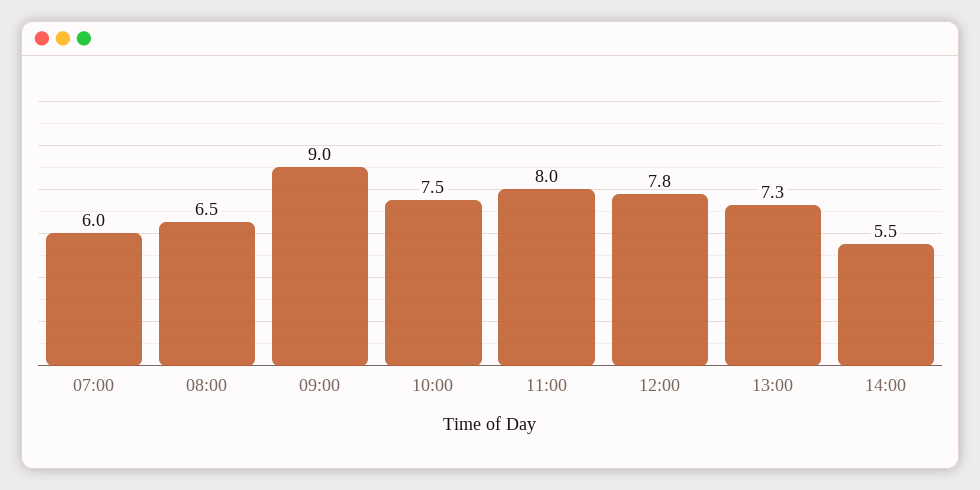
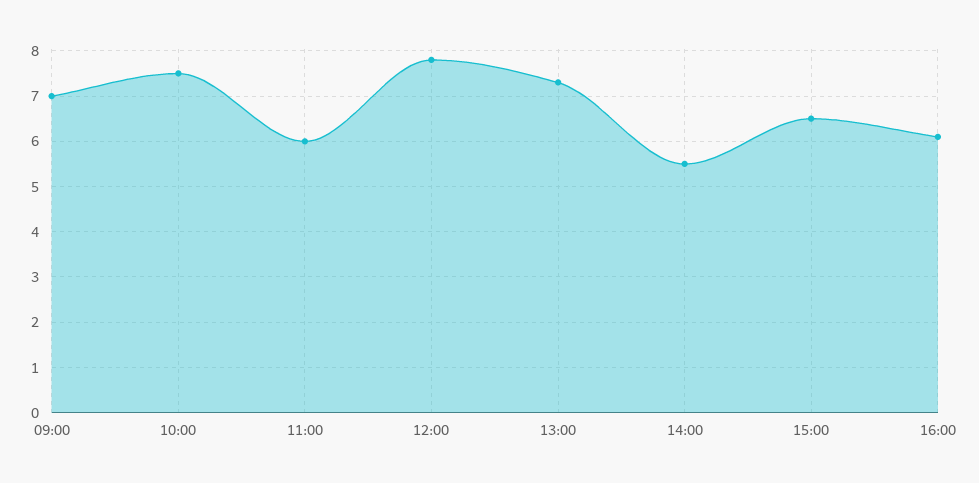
07:00: 6 -> none
08:00: 6.5 -> none
09:00: 9 -> 7
11:00: 8 -> 6
15:00: none -> 6.5
16:00: none -> 6

